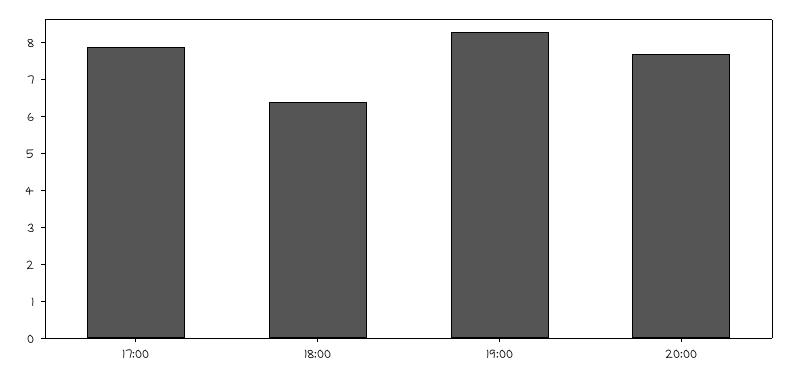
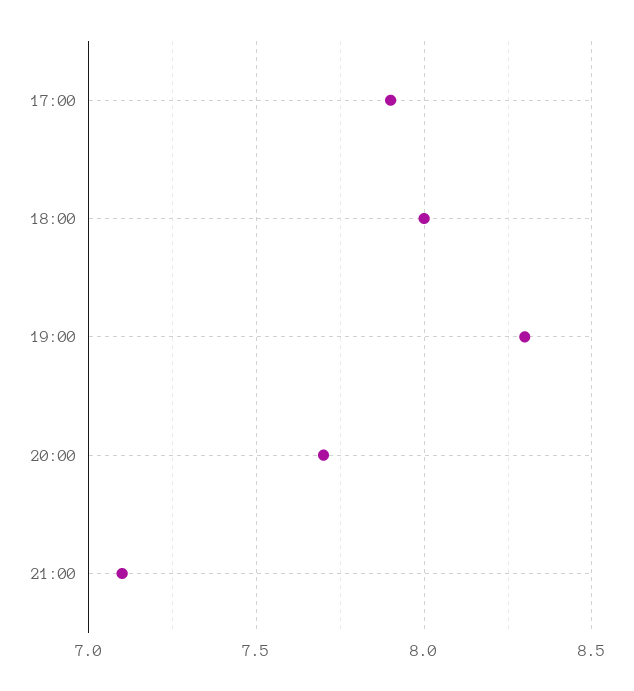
18:00: 6.5 -> 8
21:00: none -> 7.1

